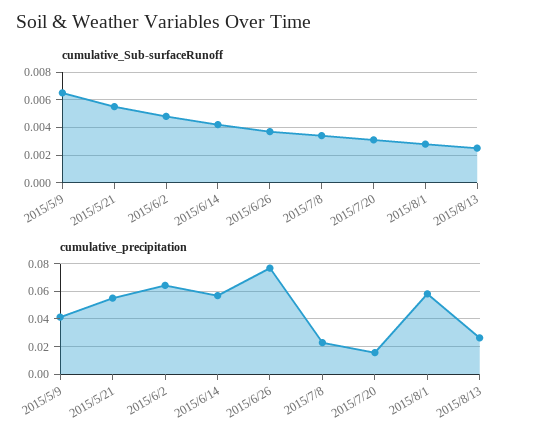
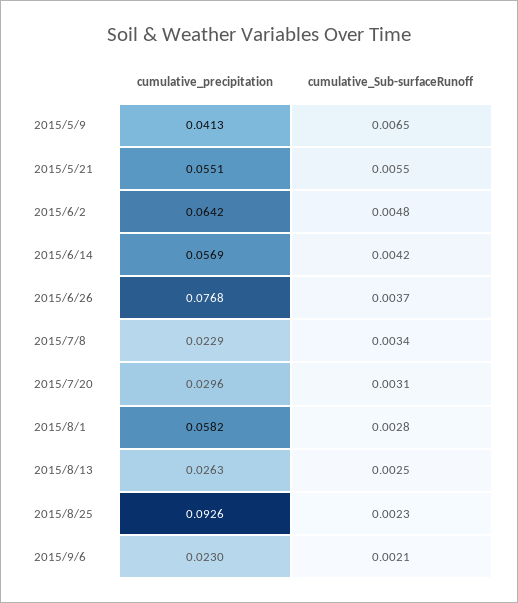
cumulative_precipitation, 2015/7/20: 0.015 -> 0.0296
cumulative_precipitation, 2015/8/25: none -> 0.0926
cumulative_Sub-surfaceRunoff, 2015/8/25: none -> 0.0023
cumulative_precipitation, 2015/9/6: none -> 0.023
cumulative_Sub-surfaceRunoff, 2015/9/6: none -> 0.0021

